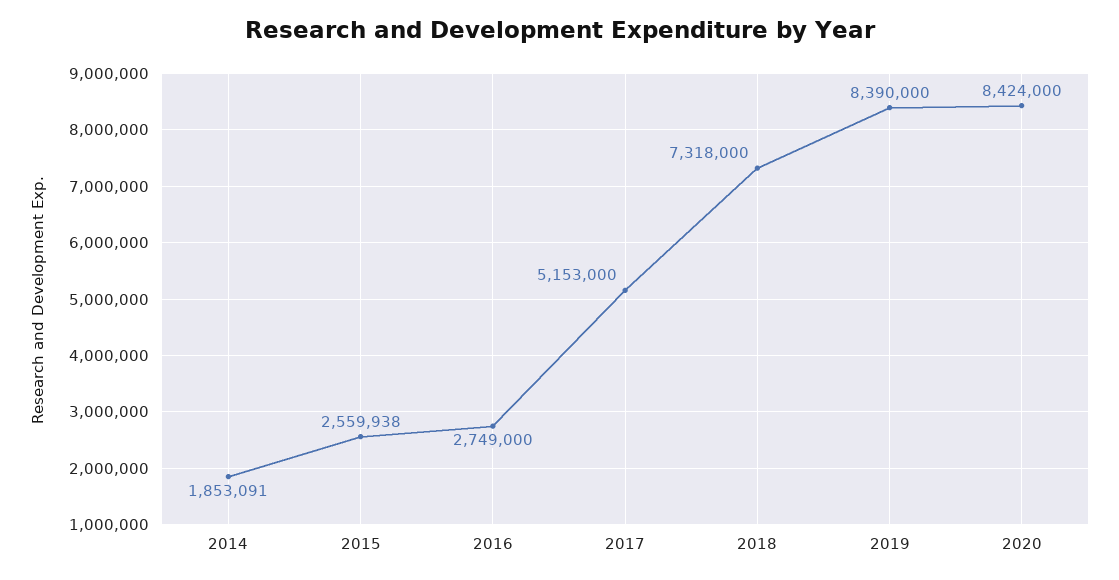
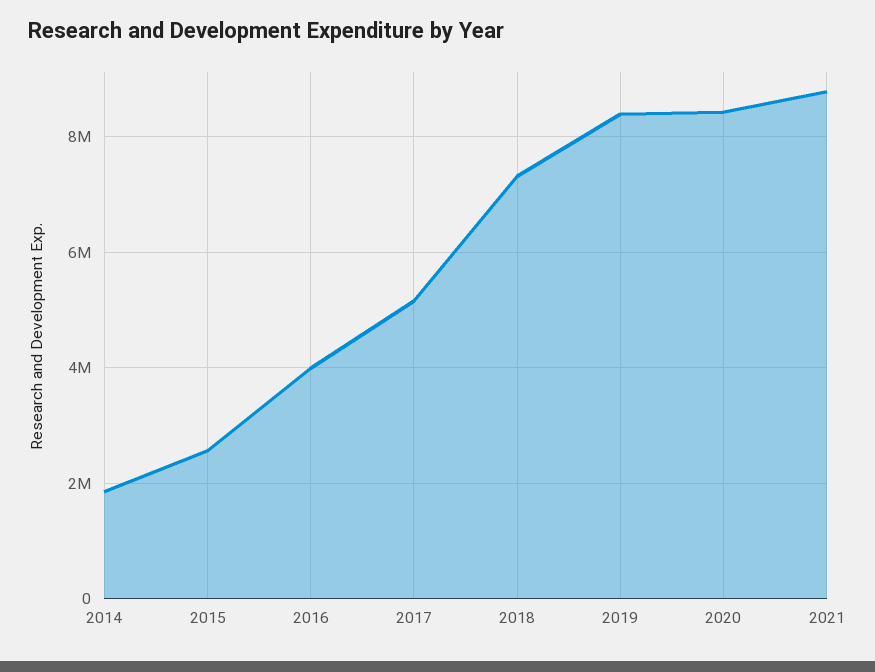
2016: 2749000 -> 4000000
2021: none -> 8800000

